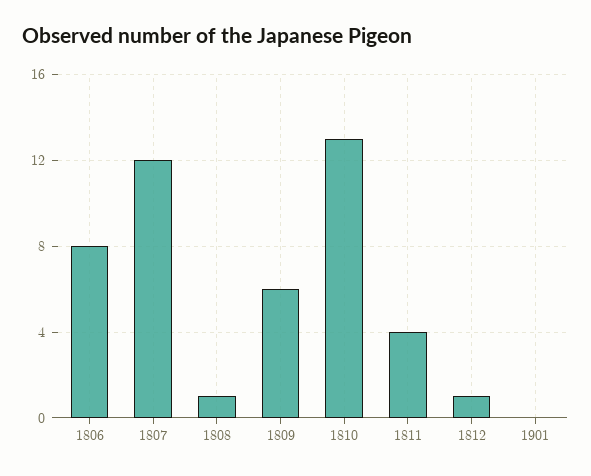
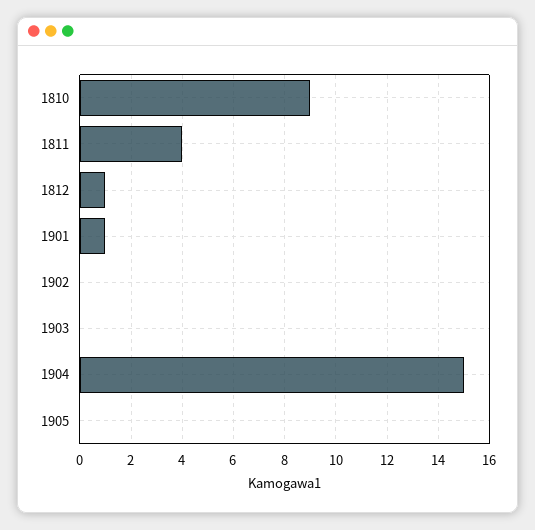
1806: 8 -> none
1807: 12 -> none
1808: 1 -> none
1809: 6 -> none
1810: 13 -> 9
1901: 0 -> 1
1902: none -> 0
1903: none -> 0
1904: none -> 15
1905: none -> 0

